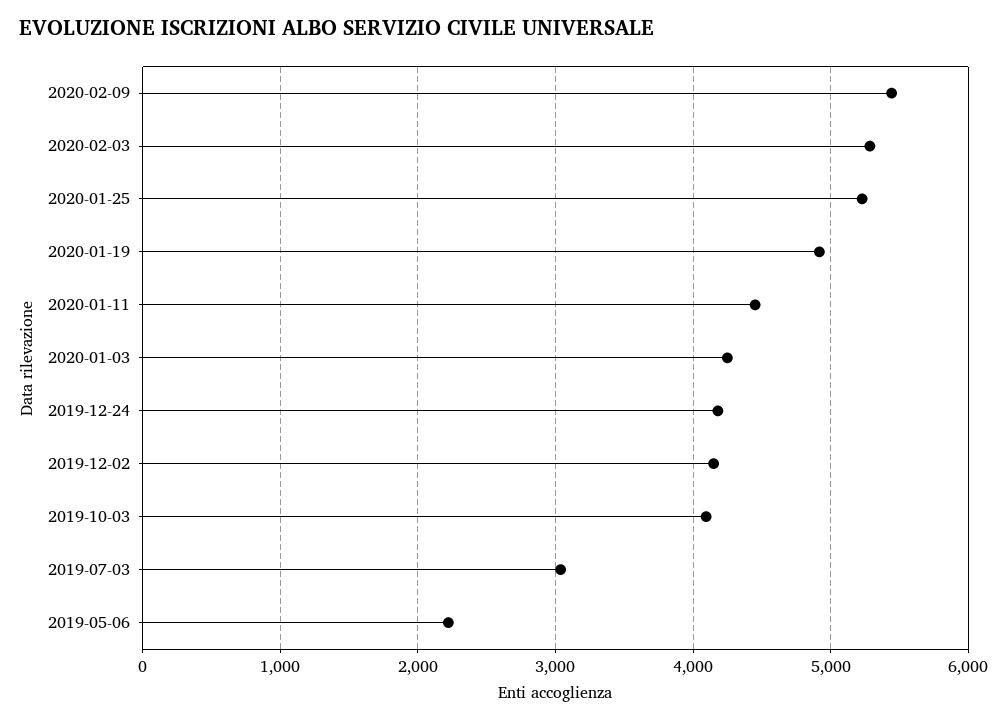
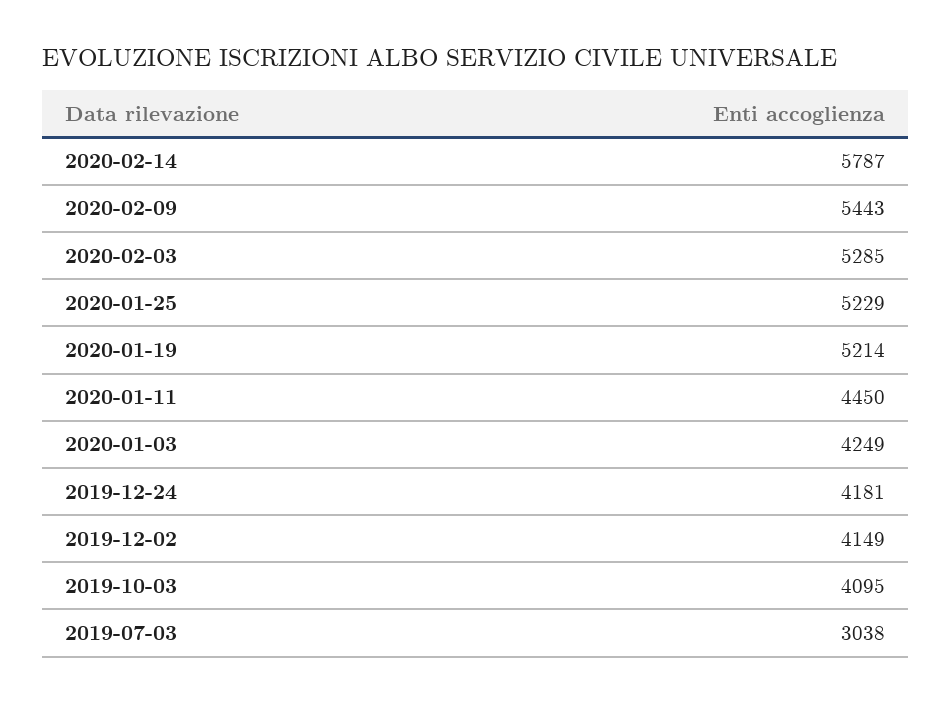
2020-01-19: 4900 -> 5214
2019-05-06: 2200 -> none
2020-02-14: none -> 5787

